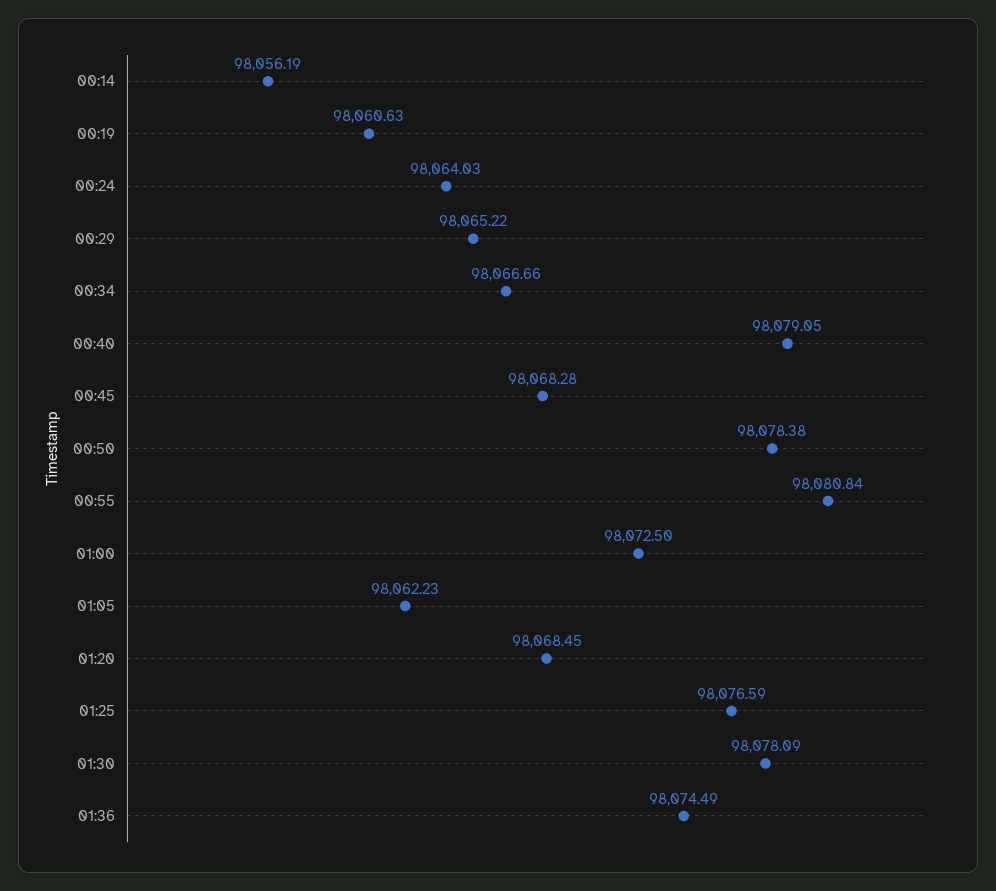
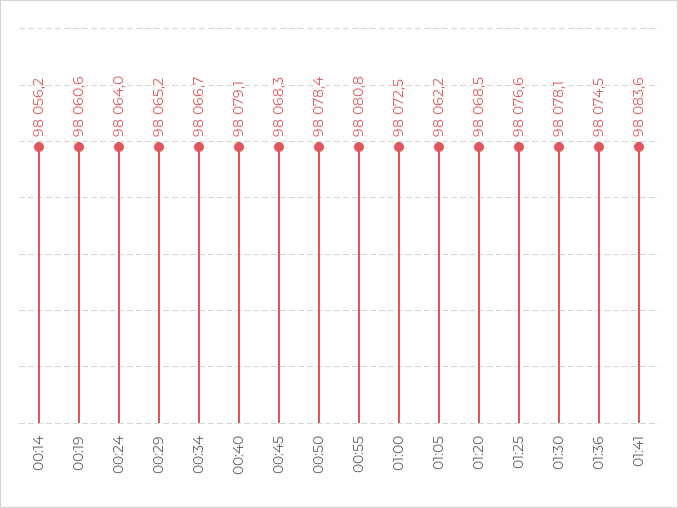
01:41: none -> 98083.6

